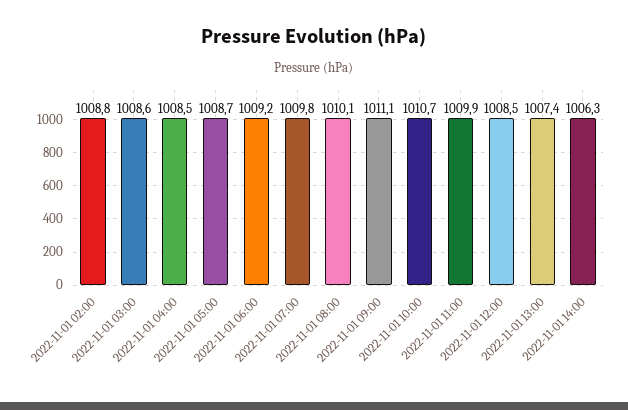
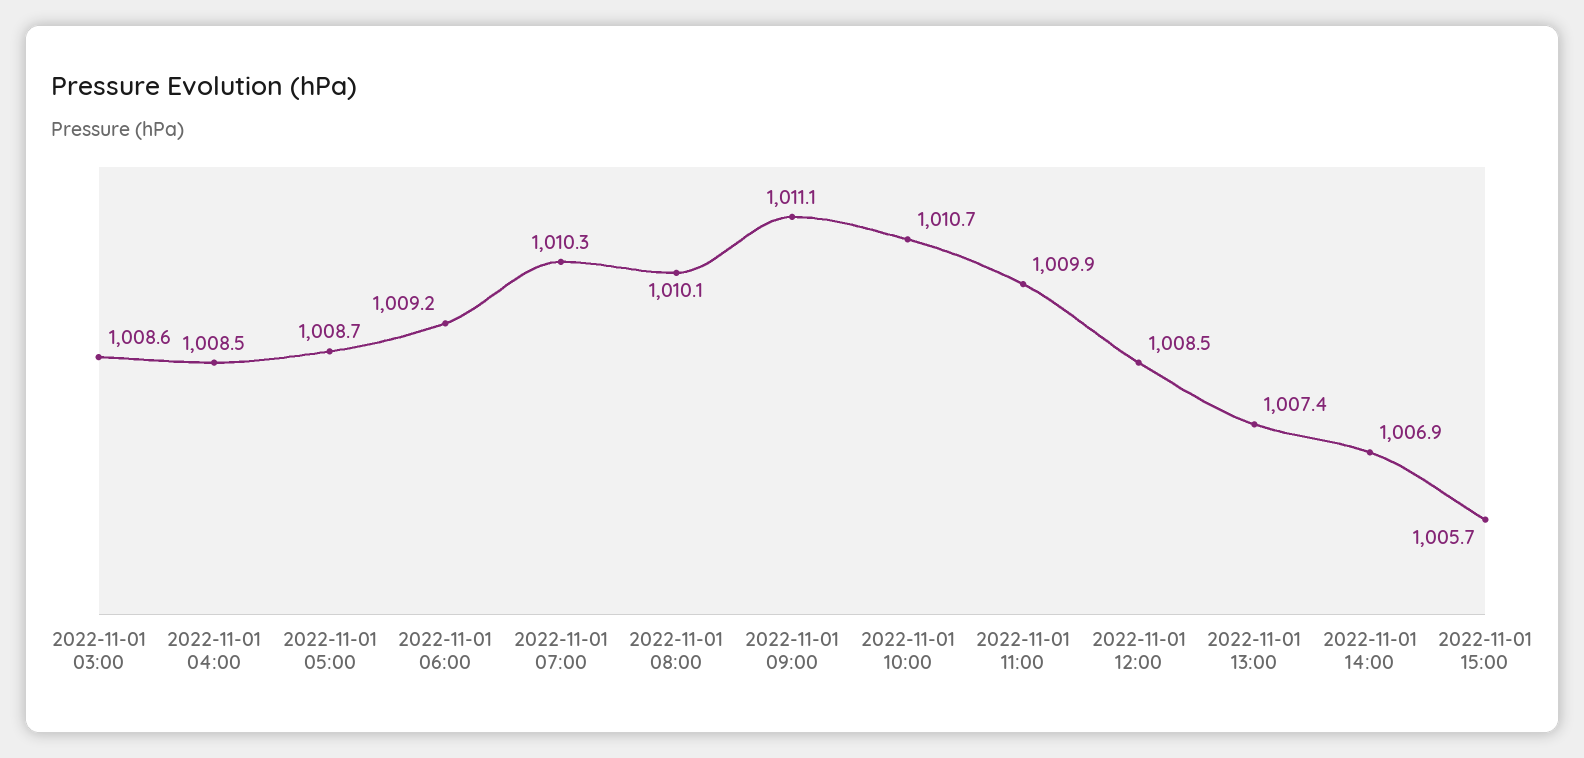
2022-11-01 02:00: 1008.8 -> none
2022-11-01 07:00: 1009.8 -> 1010.3
2022-11-01 14:00: 1006.3 -> 1006.9
2022-11-01 15:00: none -> 1005.7

